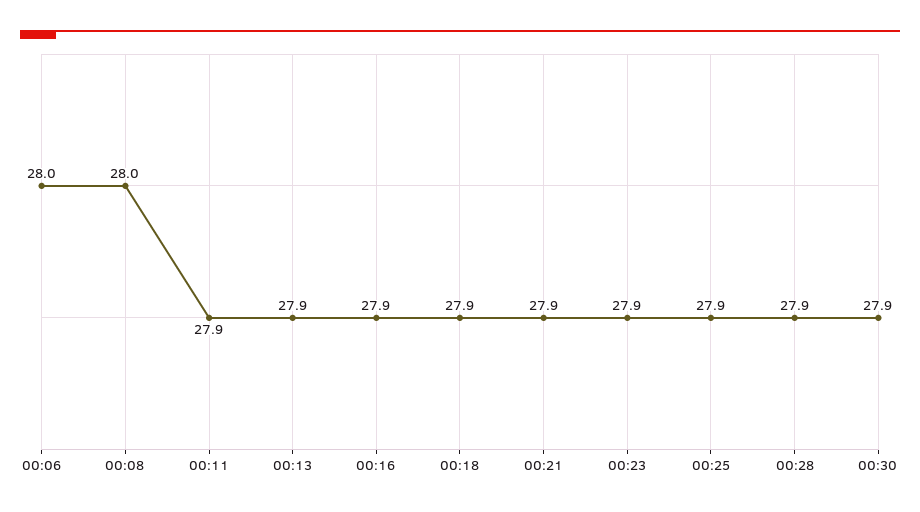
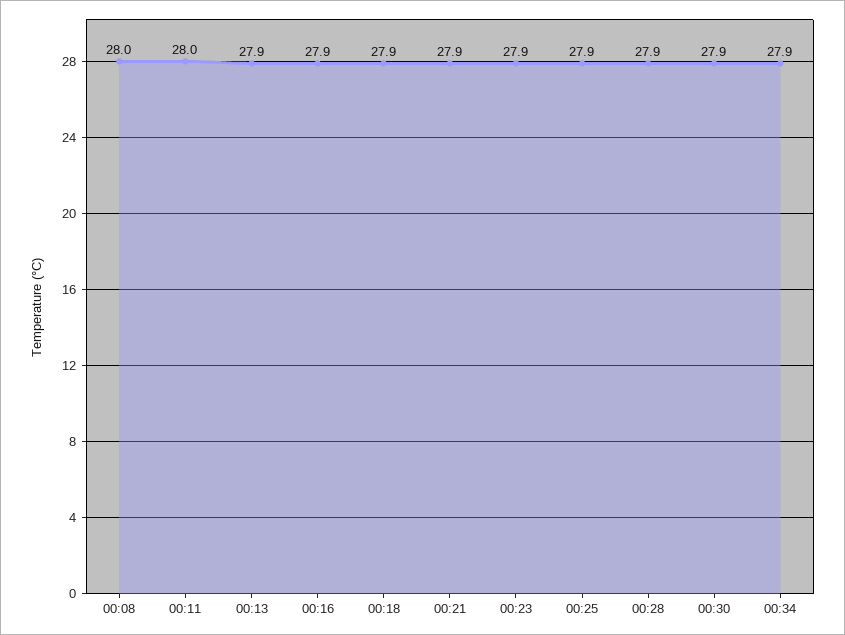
00:06: 28 -> none
00:11: 27.9 -> 28
00:34: none -> 27.9

